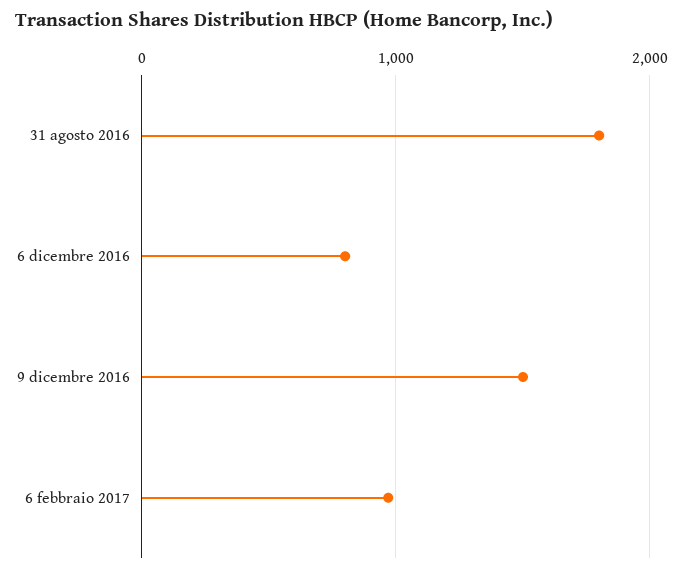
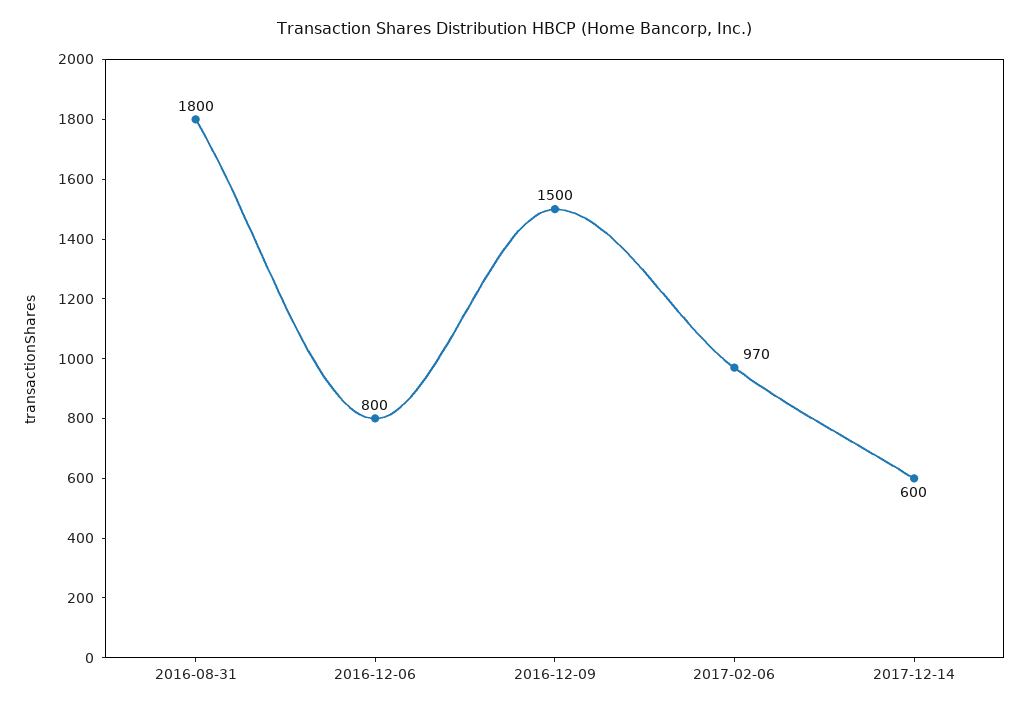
2017-12-14: none -> 600

